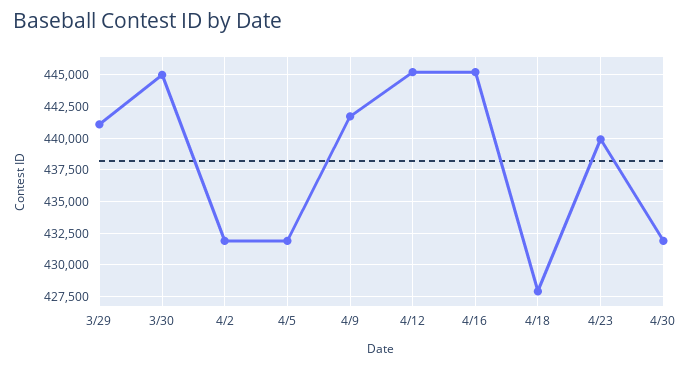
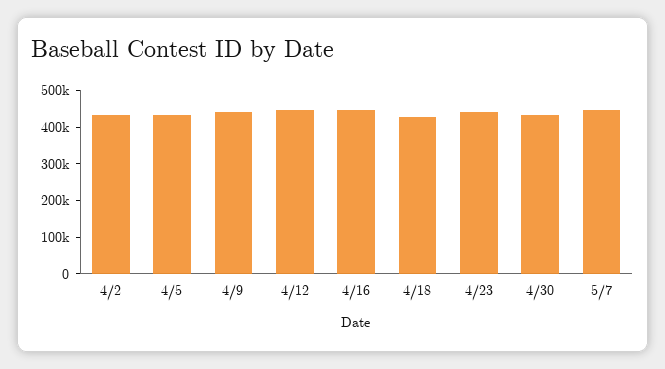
3/29: 441000 -> none
3/30: 445000 -> none
5/7: none -> 450000

